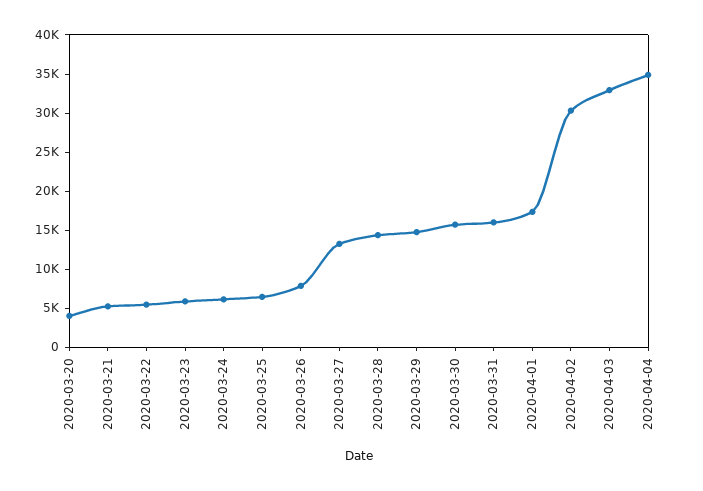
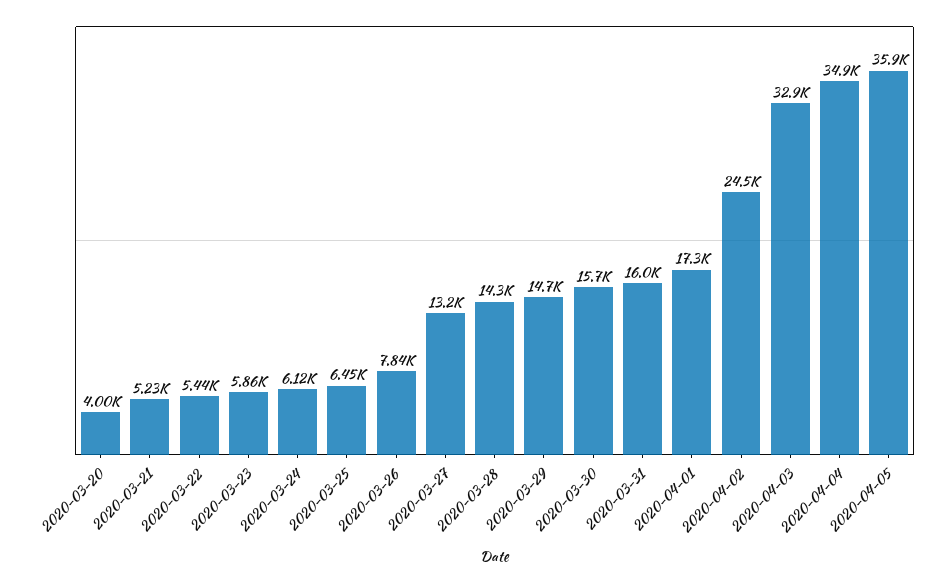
2020-04-02: 30000 -> 24500
2020-04-05: none -> 35900

